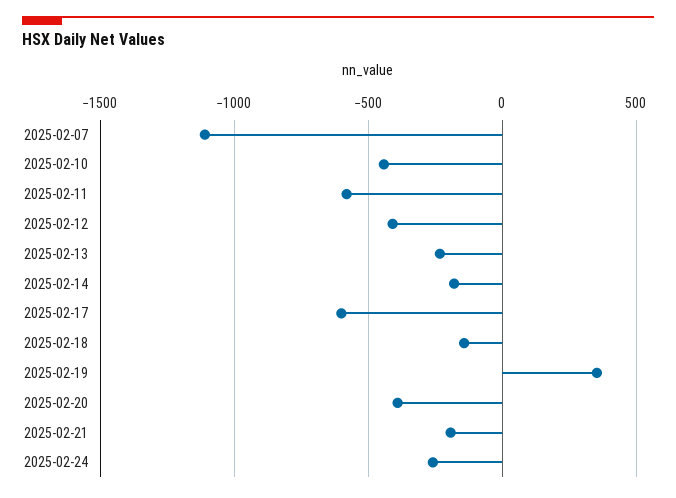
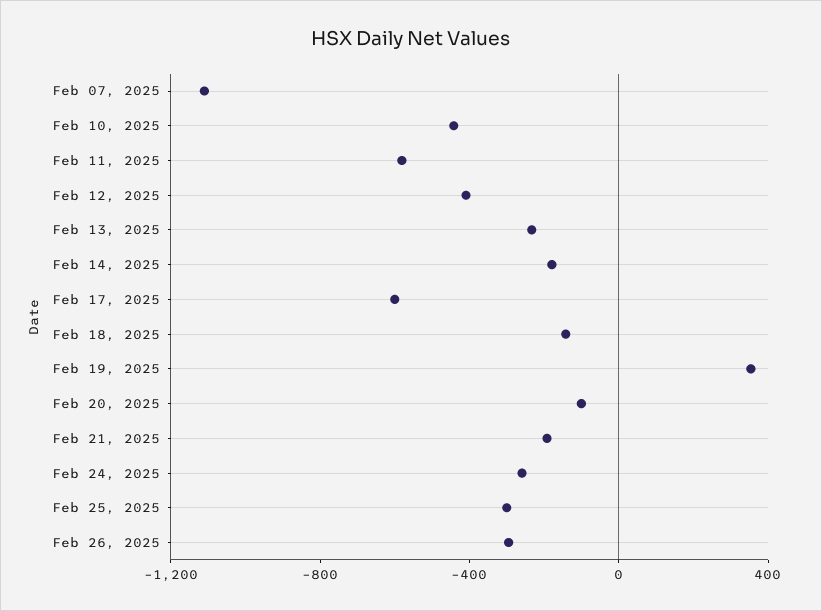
2025-02-20: -400 -> -100
Feb 25, 2025: none -> -300
Feb 26, 2025: none -> -300

